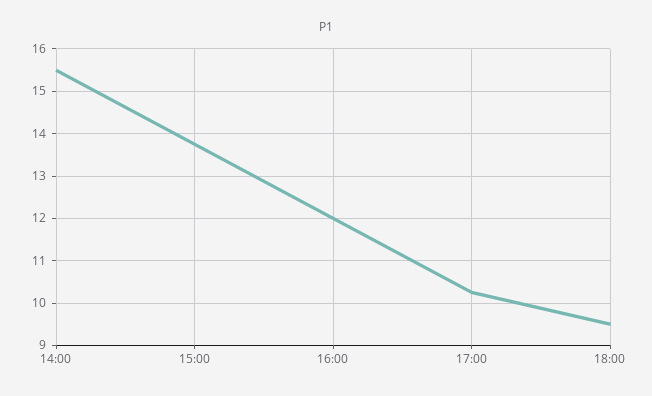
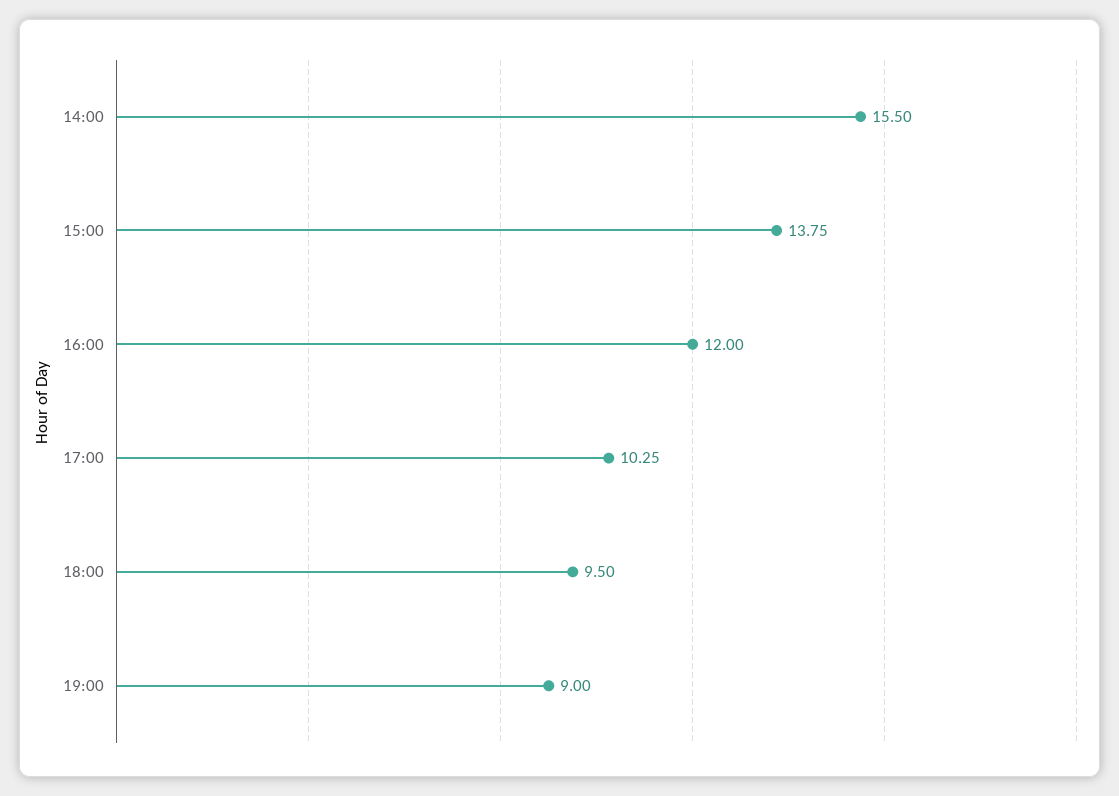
19:00: none -> 9

